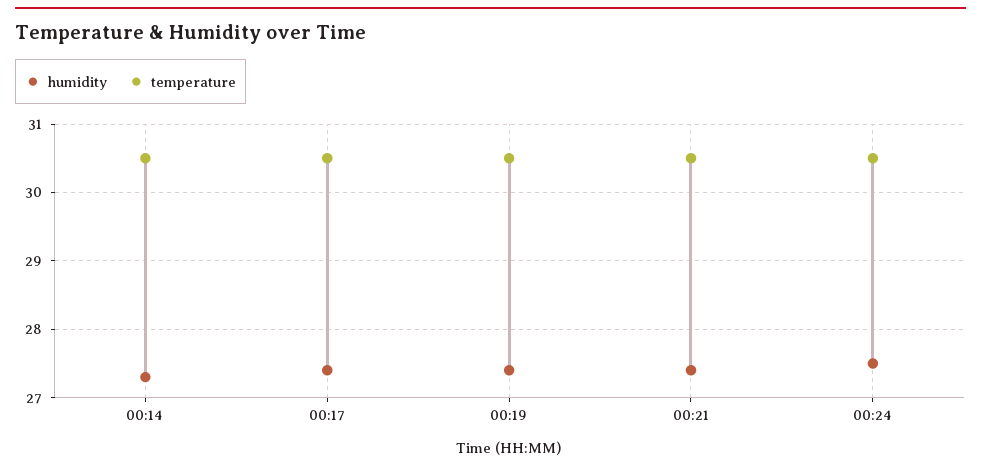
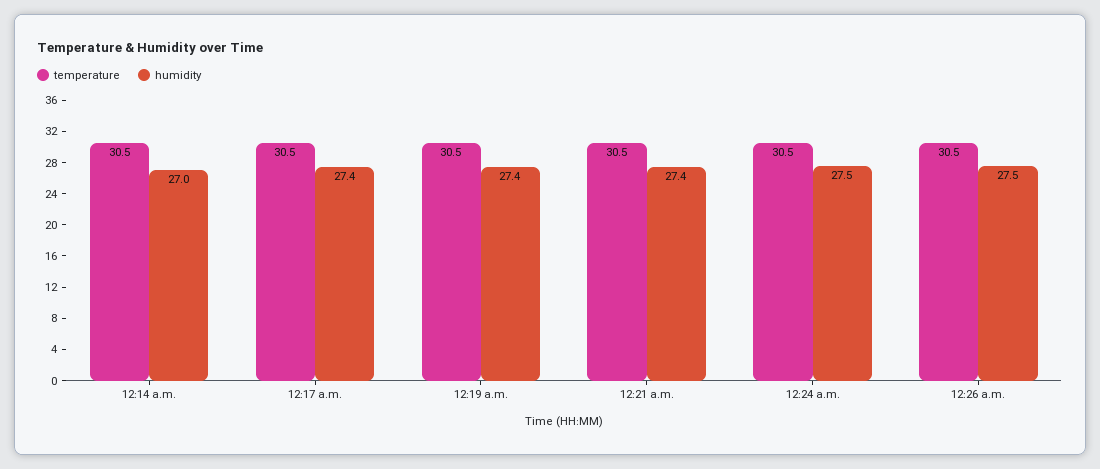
humidity, 00:14: 27.3 -> 27
temperature, 12:26 a.m.: none -> 30.5
humidity, 12:26 a.m.: none -> 27.5

